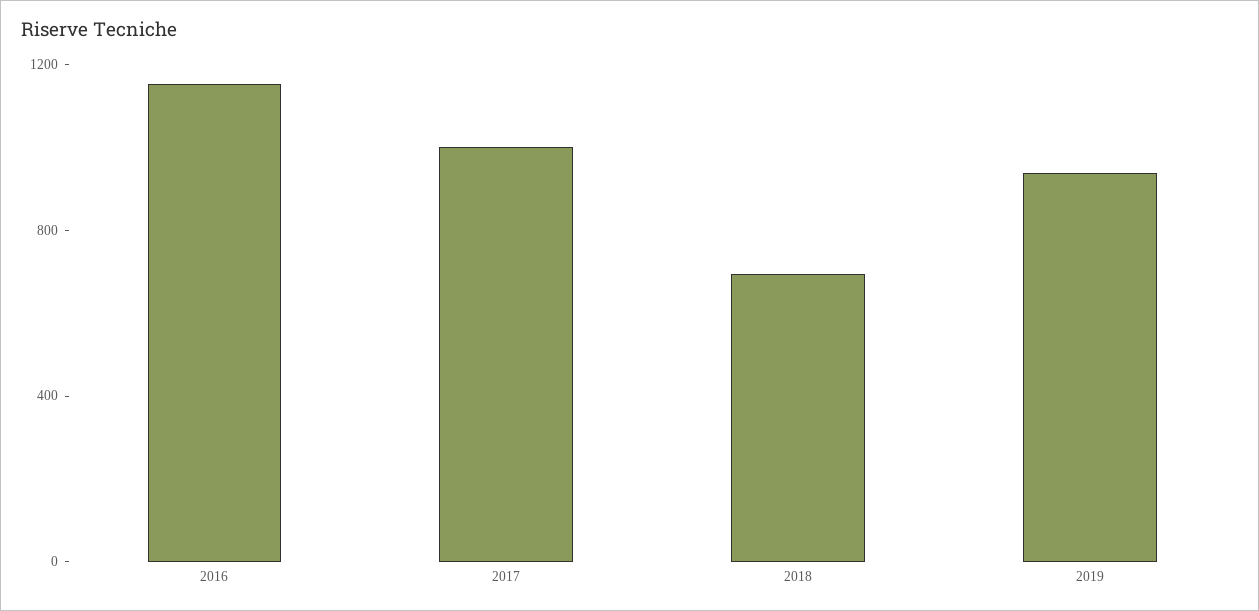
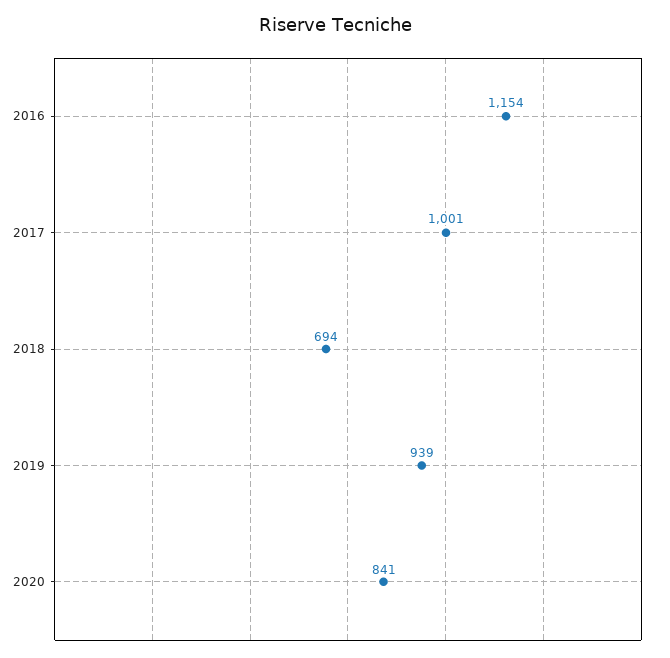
2020: none -> 841

